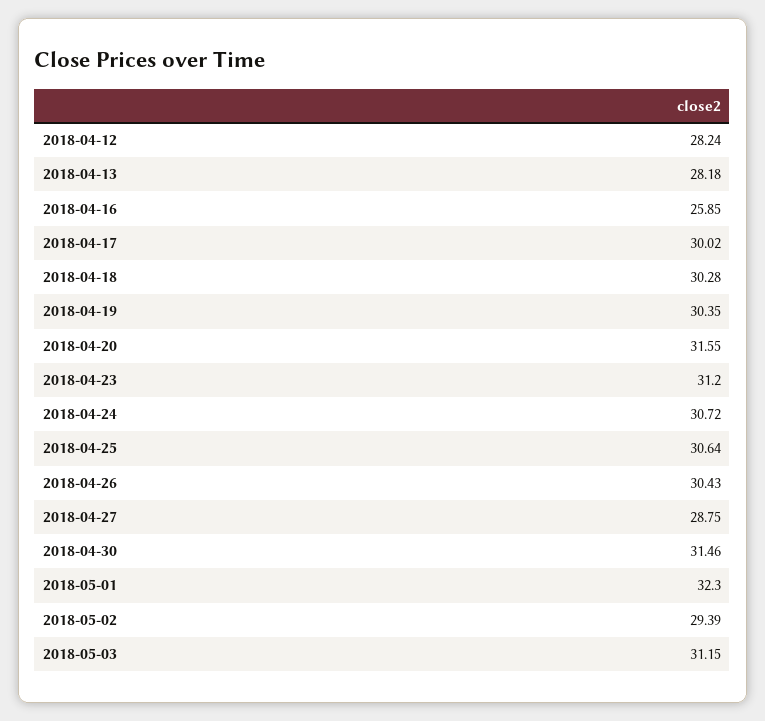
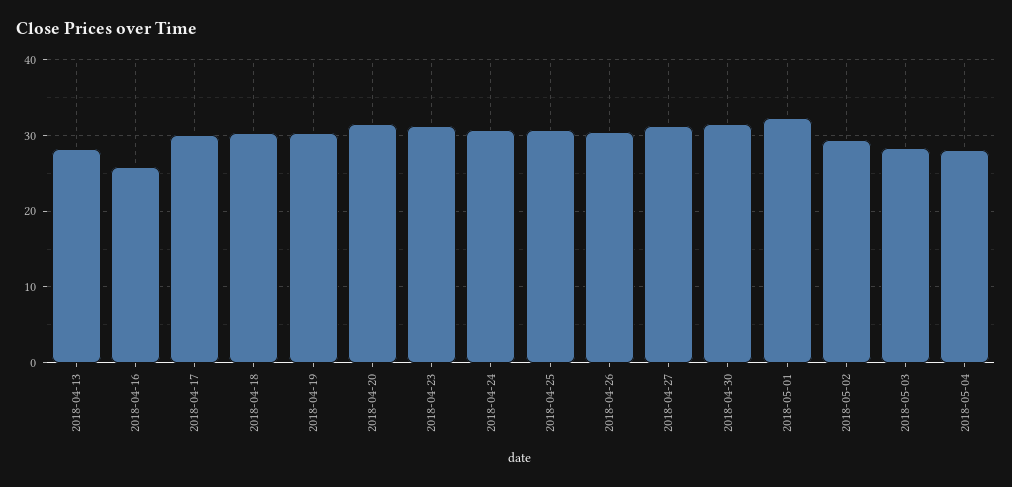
2018-04-12: 28.24 -> none
2018-04-27: 28.75 -> 31
2018-05-03: 31.15 -> 28
2018-05-04: none -> 28

